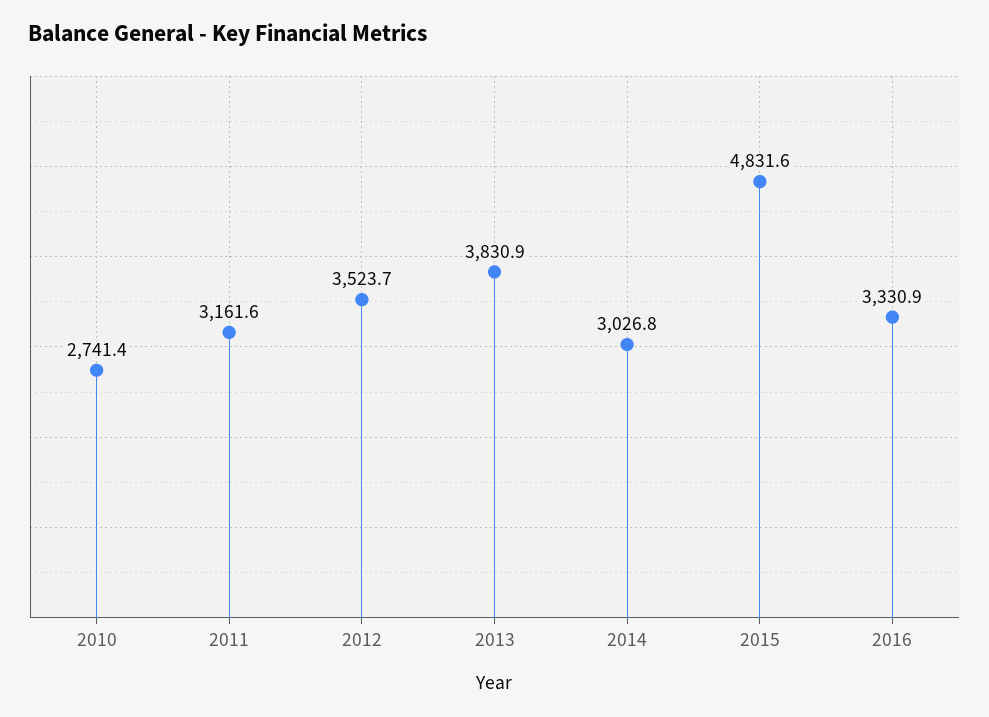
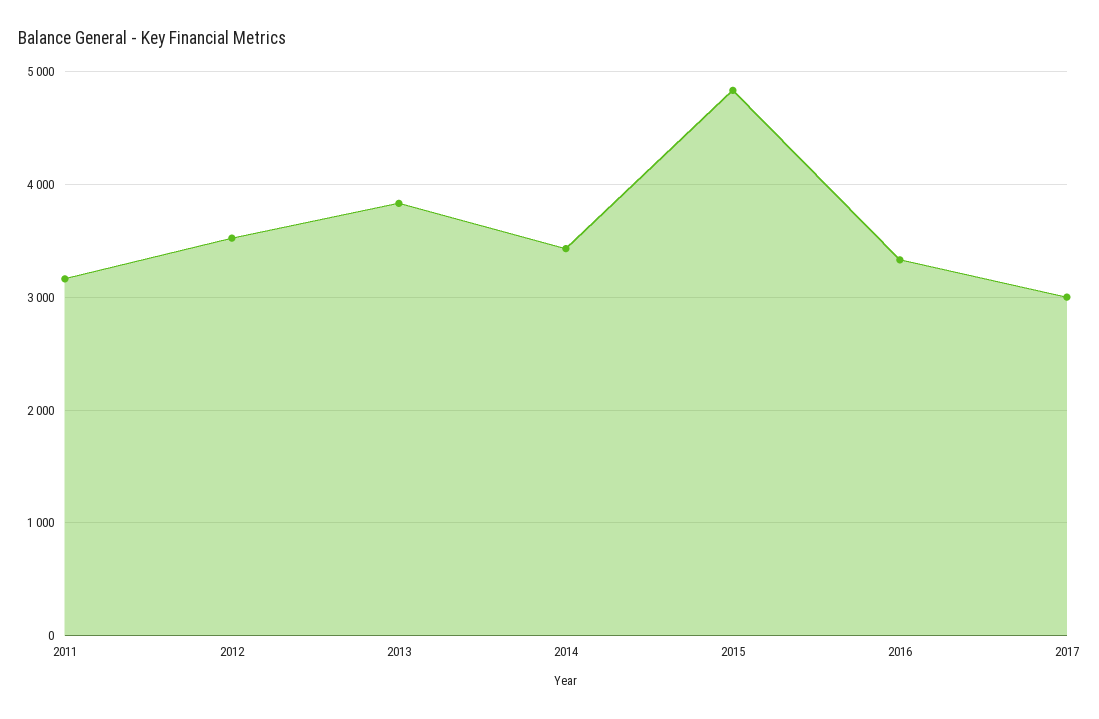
2010: 2741.4 -> none
2014: 3026.8 -> 3400
2017: none -> 3000

